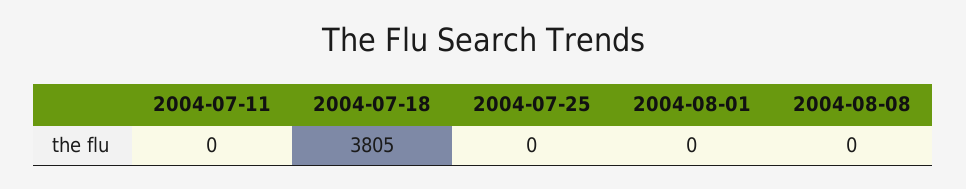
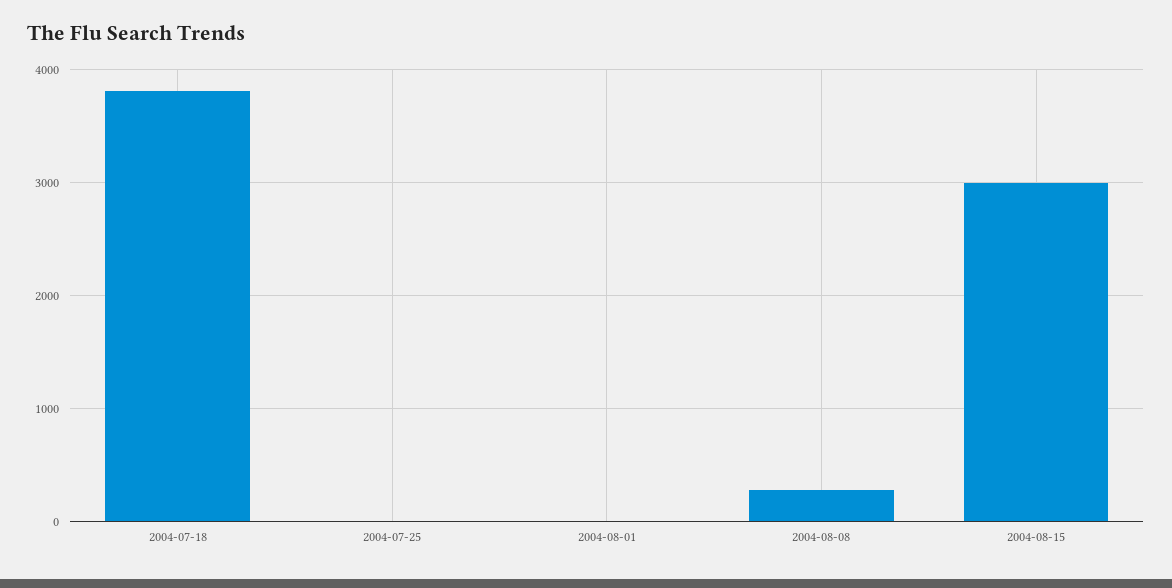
2004-07-11: 0 -> none
2004-08-08: 0 -> 300
2004-08-15: none -> 3000

